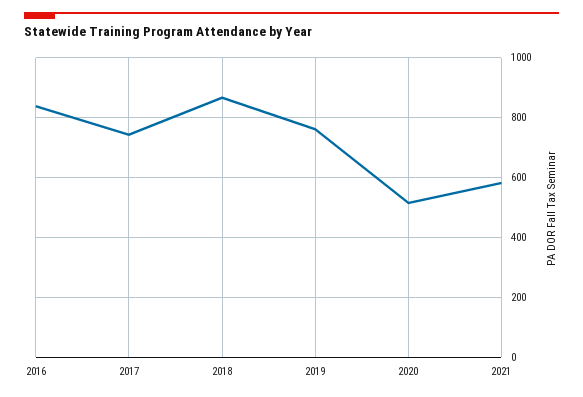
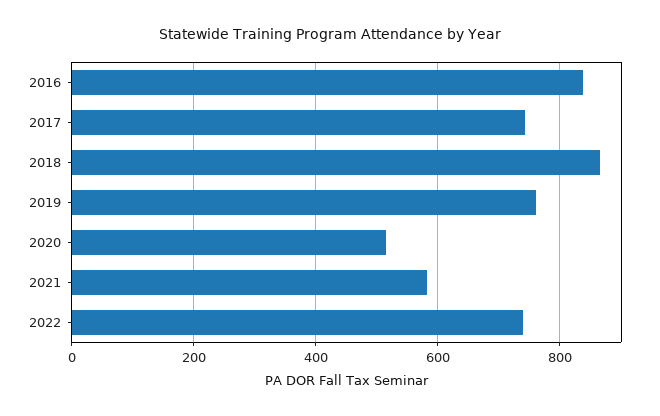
2022: none -> 740

